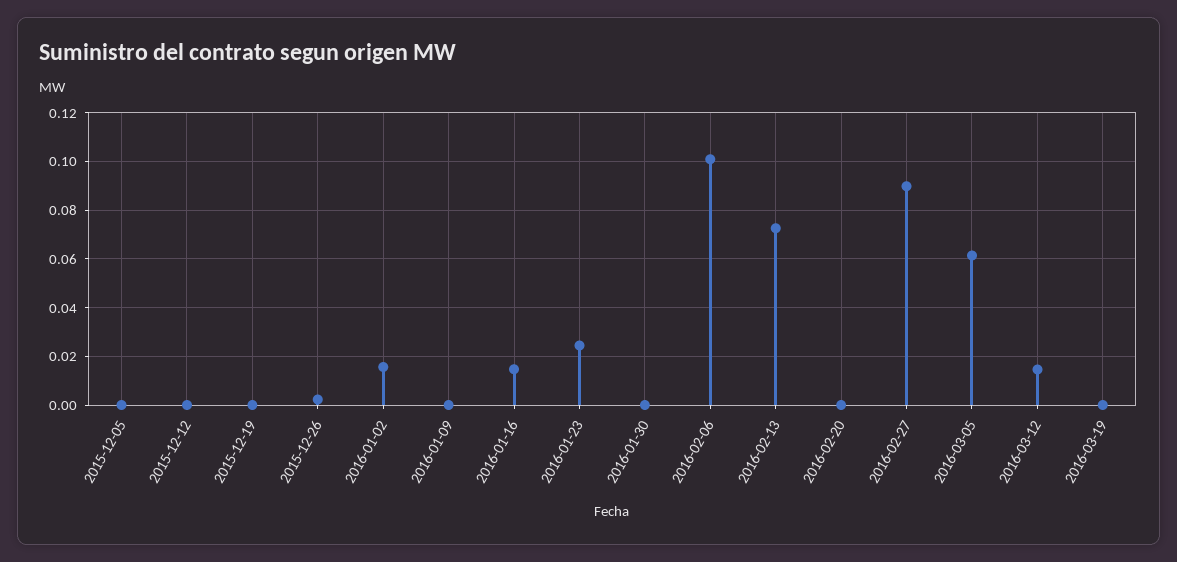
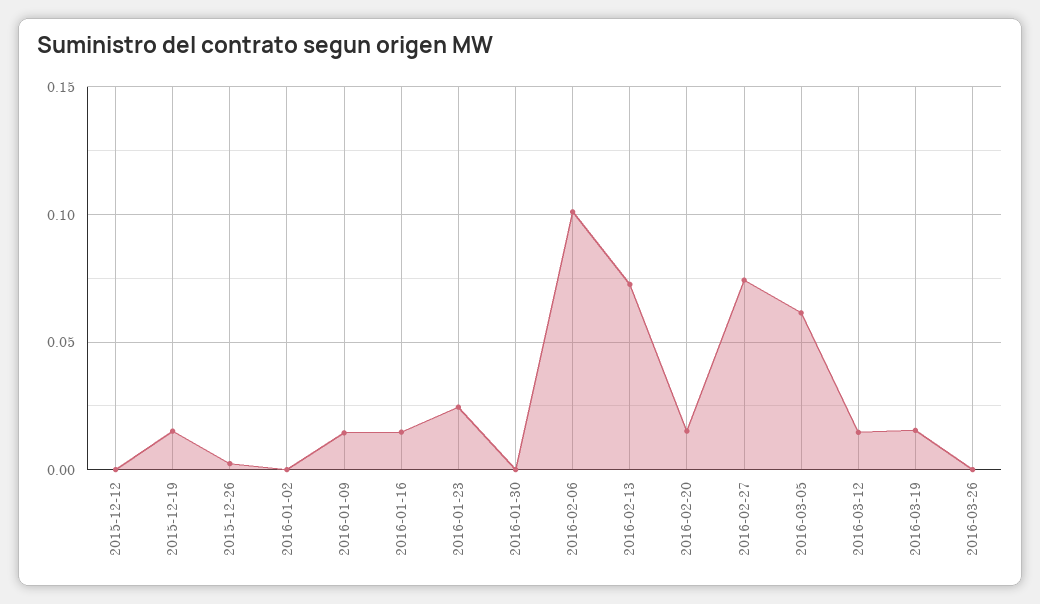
2015-12-05: 0 -> none
2015-12-19: 0 -> 0.015
2016-01-02: 0.015 -> 0
2016-01-09: 0 -> 0.015
2016-02-20: 0 -> 0.015
2016-02-27: 0.09 -> 0.075
2016-03-19: 0 -> 0.015
2016-03-26: none -> 0

